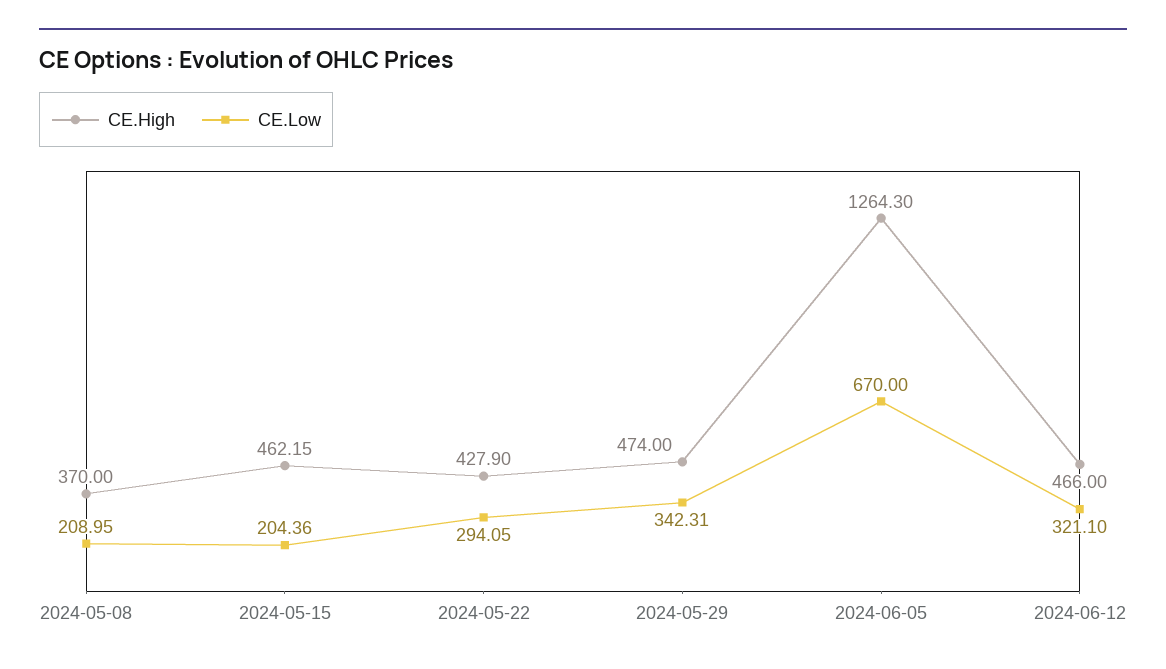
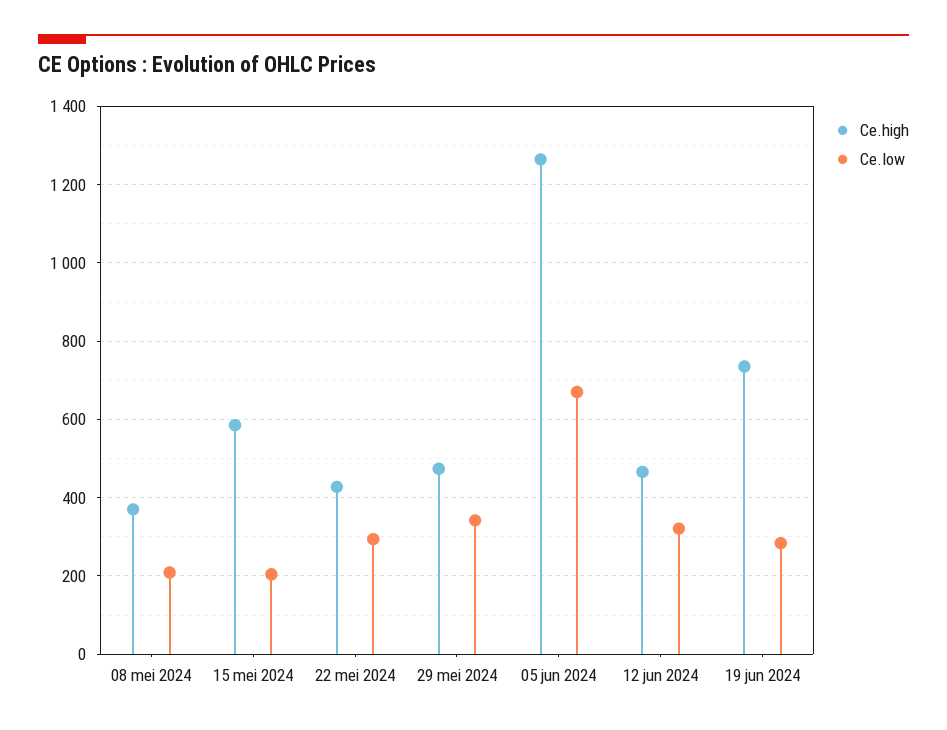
CE.High, 2024-05-15: 462.15 -> 580
CE.High, 19 jun 2024: none -> 740
CE.Low, 19 jun 2024: none -> 280

